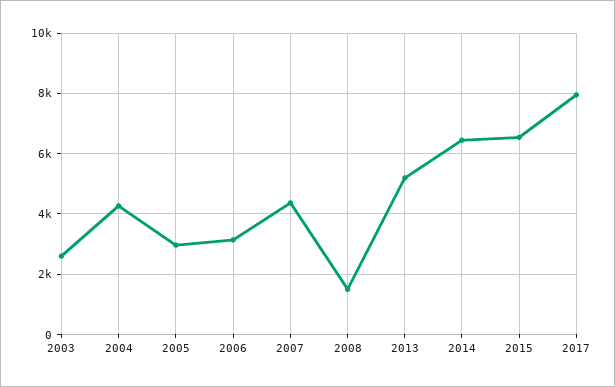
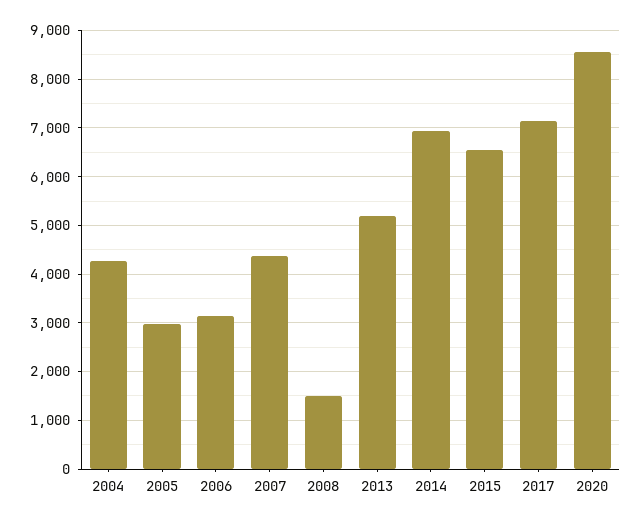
2003: 2600 -> none
2014: 6400 -> 7000
2017: 8000 -> 7200
2020: none -> 8600

